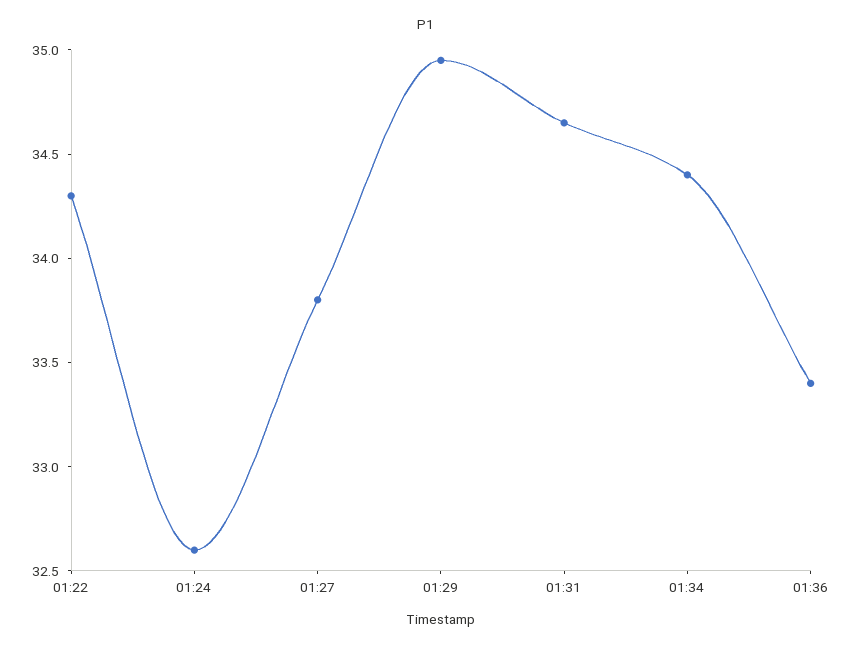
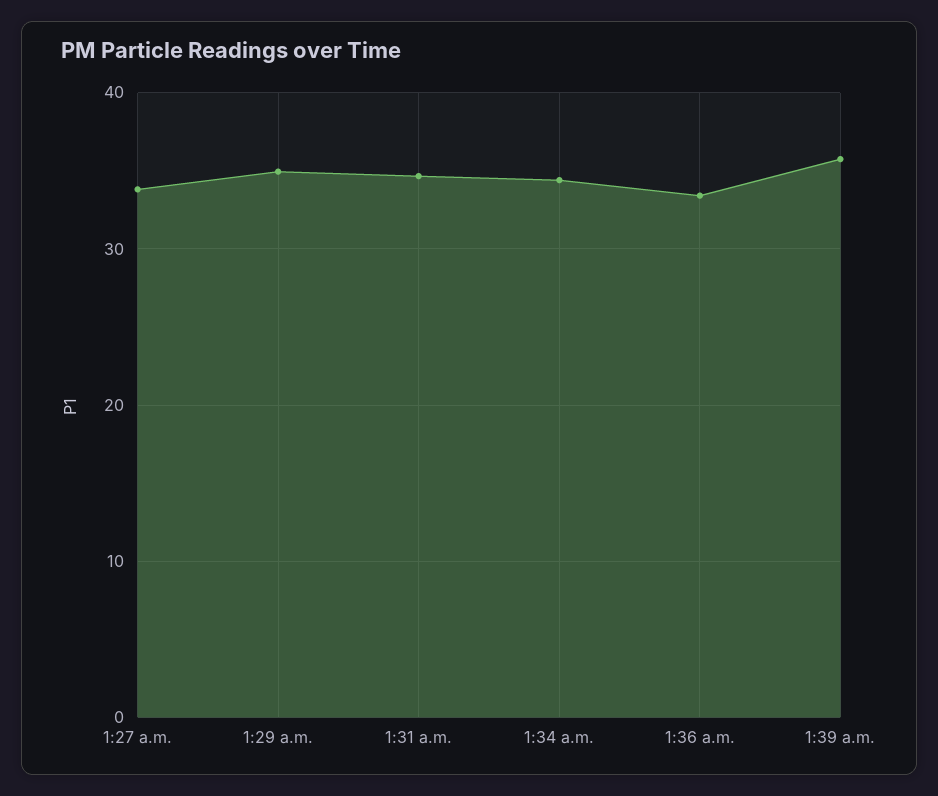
01:22: 34.3 -> none
01:24: 32.6 -> none
1:39 a.m.: none -> 36

